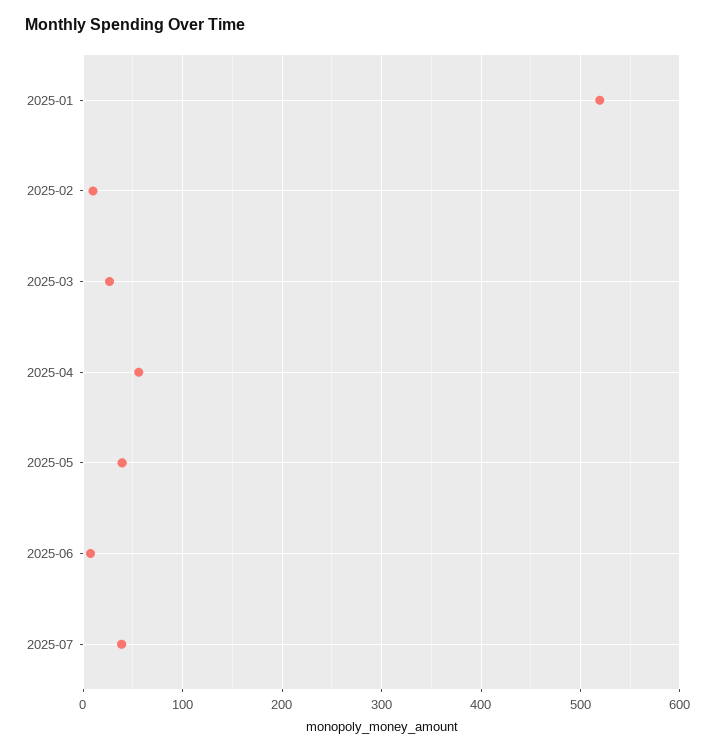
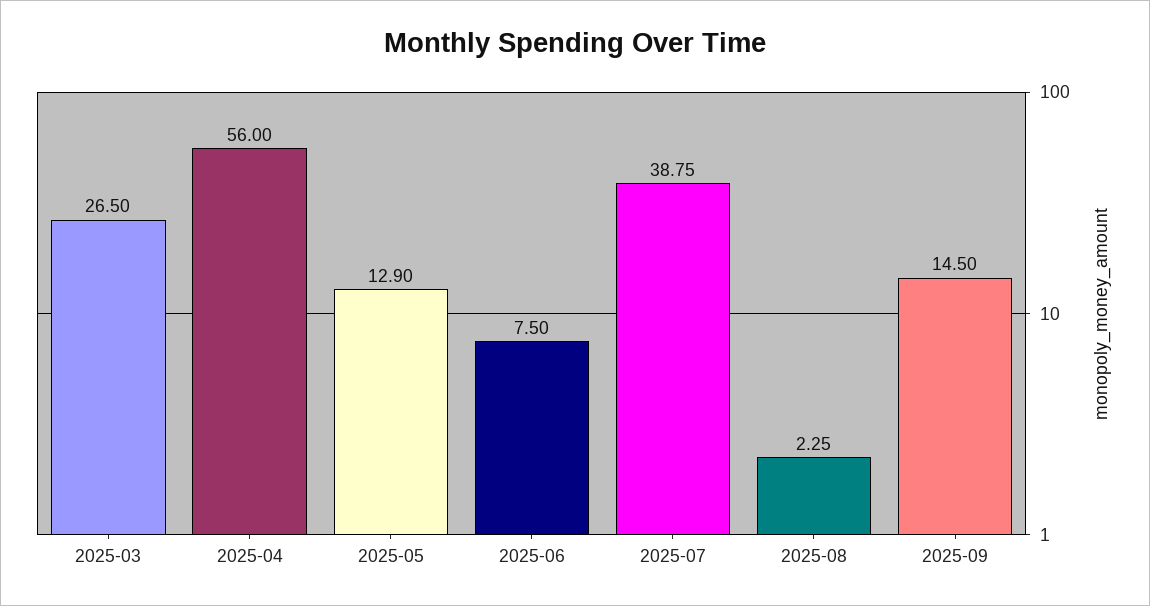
2025-01: 520 -> none
2025-02: 10 -> none
2025-05: 40 -> 12.9
2025-08: none -> 2.25
2025-09: none -> 14.5

